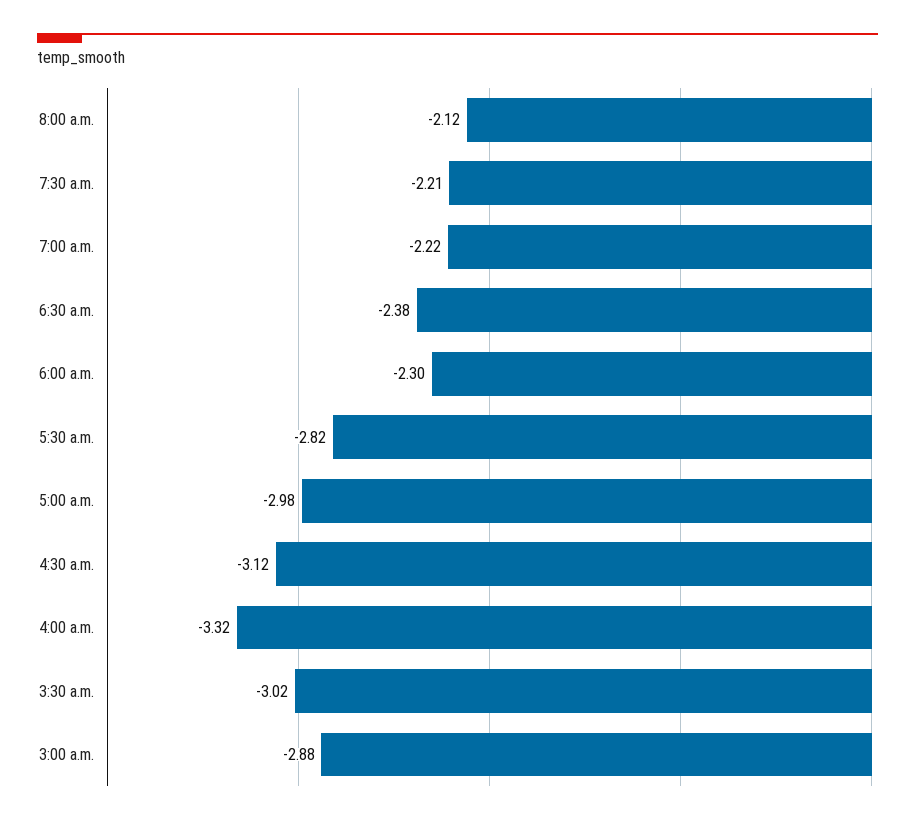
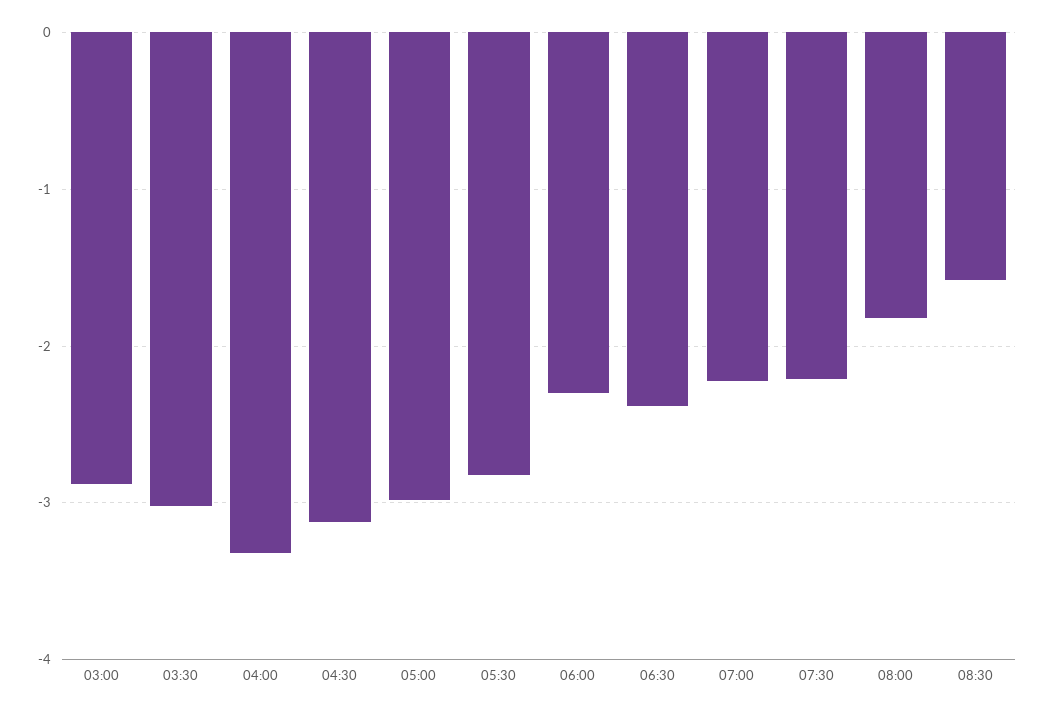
8:00 a.m.: -2.12 -> -1.8
08:30: none -> -1.6

